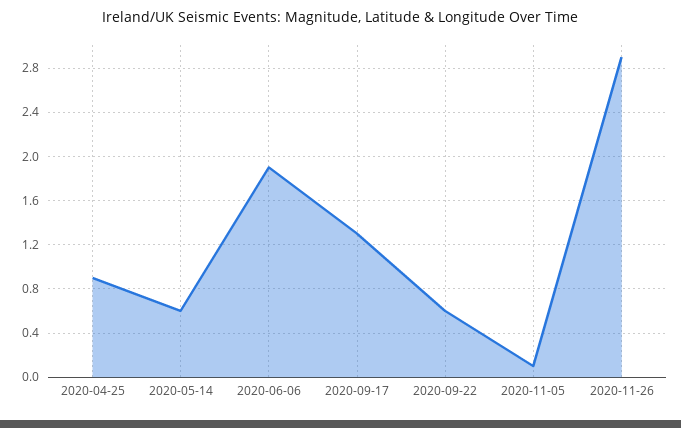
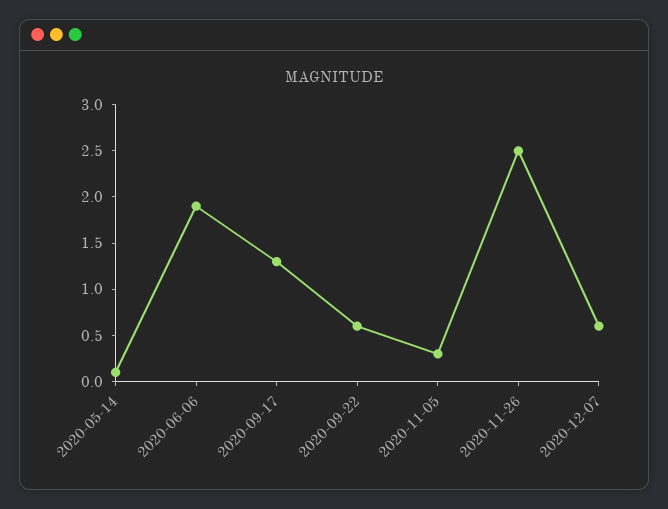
2020-04-25: 0.9 -> none
2020-05-14: 0.6 -> 0.1
2020-11-05: 0.1 -> 0.3
2020-11-26: 2.9 -> 2.5
2020-12-07: none -> 0.6

